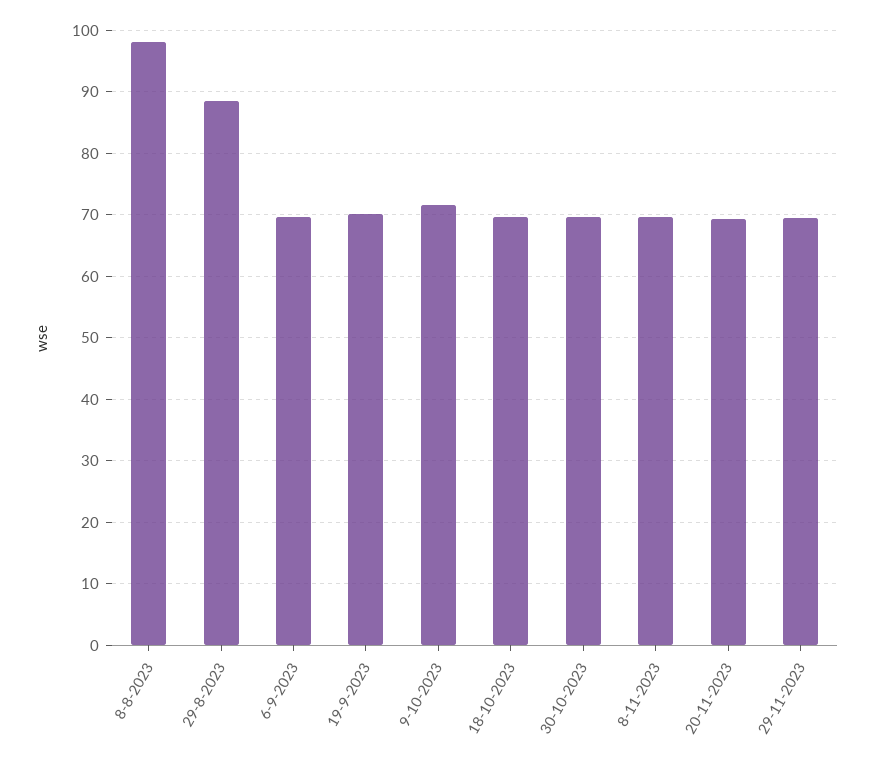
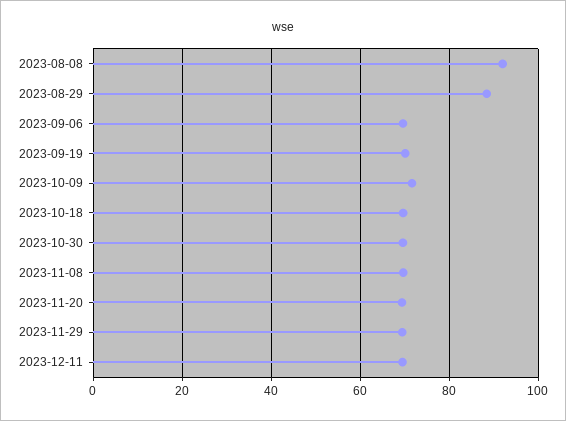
8-8-2023: 98 -> 92
2023-12-11: none -> 70

